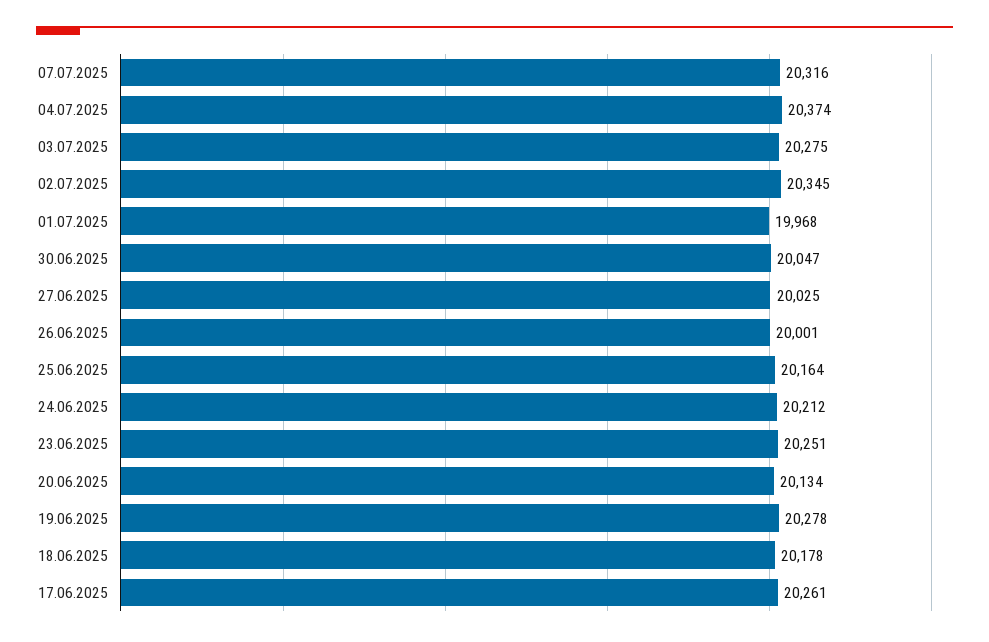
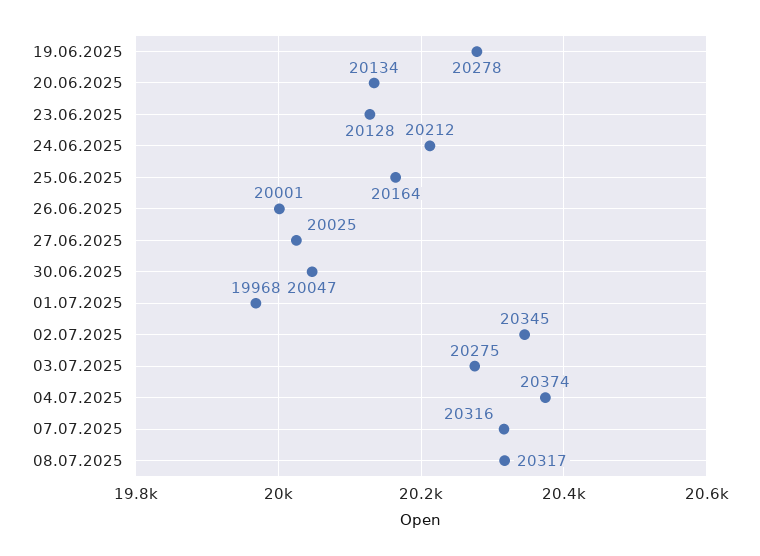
23.06.2025: 20251 -> 20128
18.06.2025: 20178 -> none
17.06.2025: 20261 -> none
08.07.2025: none -> 20317

